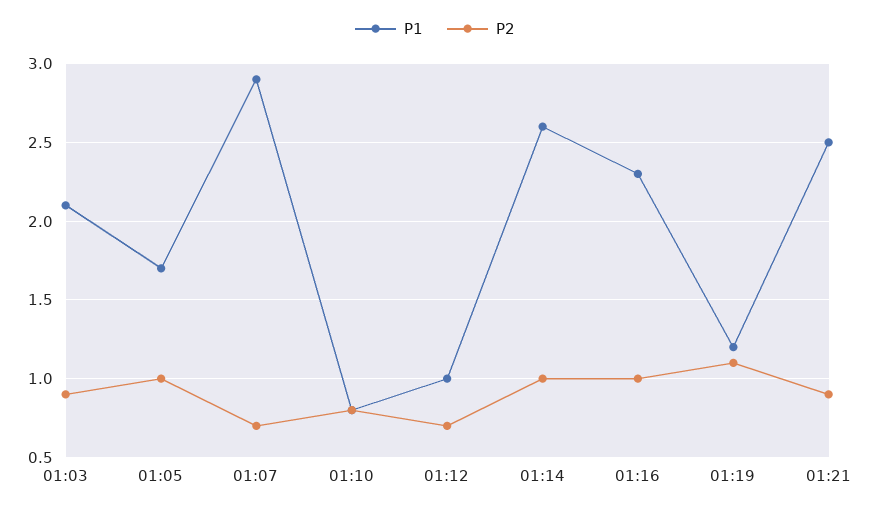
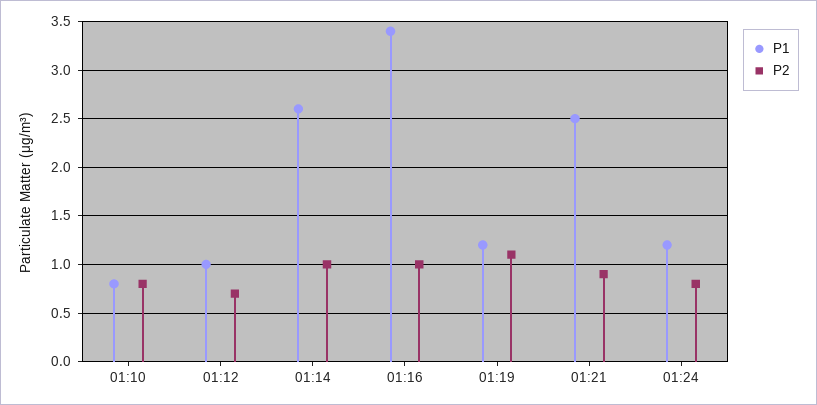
P1, 01:03: 2.1 -> none
P2, 01:03: 0.9 -> none
P1, 01:05: 1.7 -> none
P2, 01:05: 1 -> none
P1, 01:07: 2.9 -> none
P2, 01:07: 0.7 -> none
P1, 01:16: 2.3 -> 3.4
P1, 01:24: none -> 1.2
P2, 01:24: none -> 0.8

